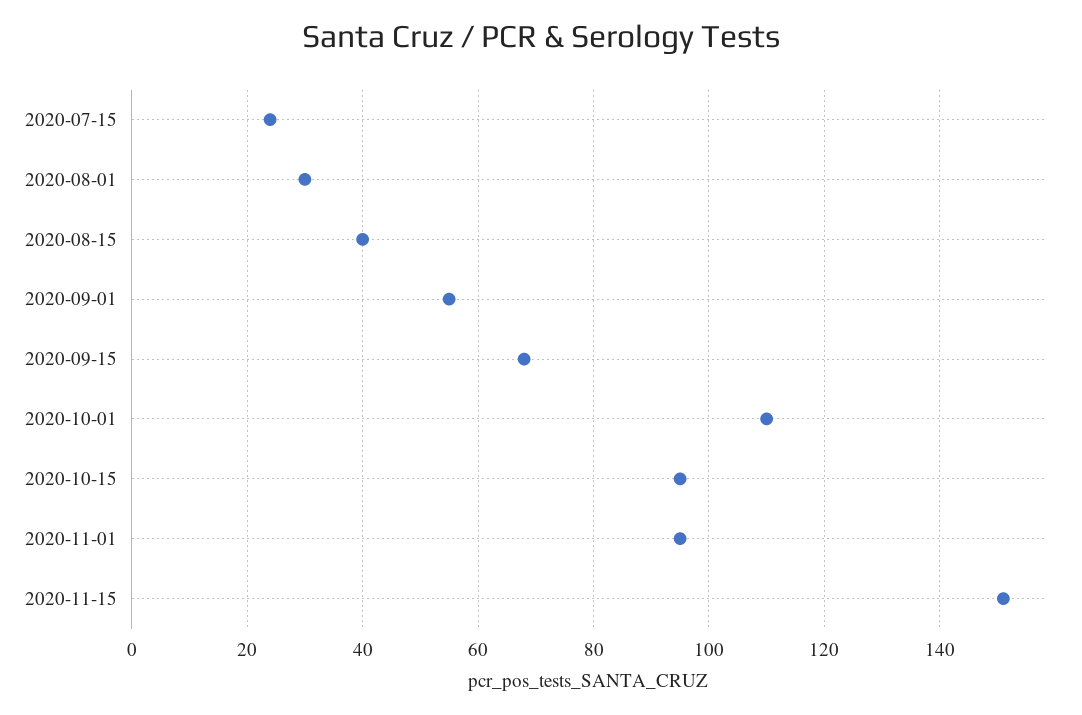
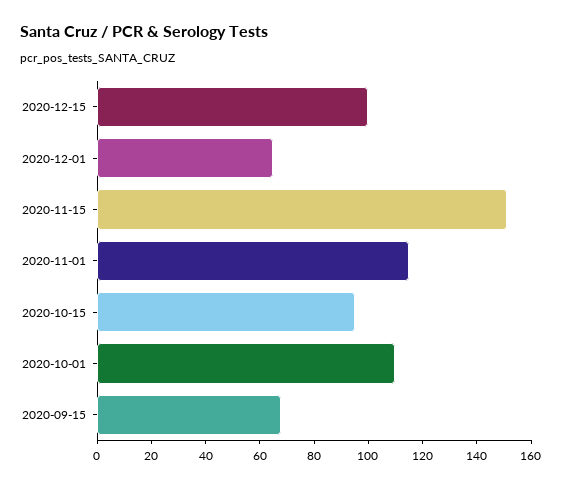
2020-07-15: 25 -> none
2020-08-01: 30 -> none
2020-08-15: 40 -> none
2020-09-01: 55 -> none
2020-11-01: 95 -> 115
2020-12-15: none -> 100
2020-12-01: none -> 65

